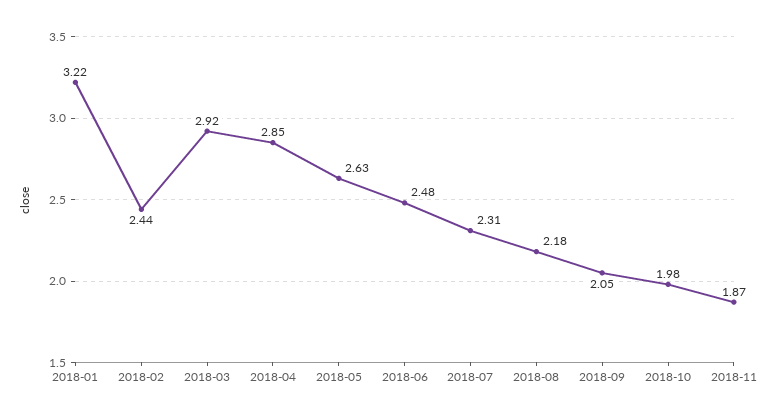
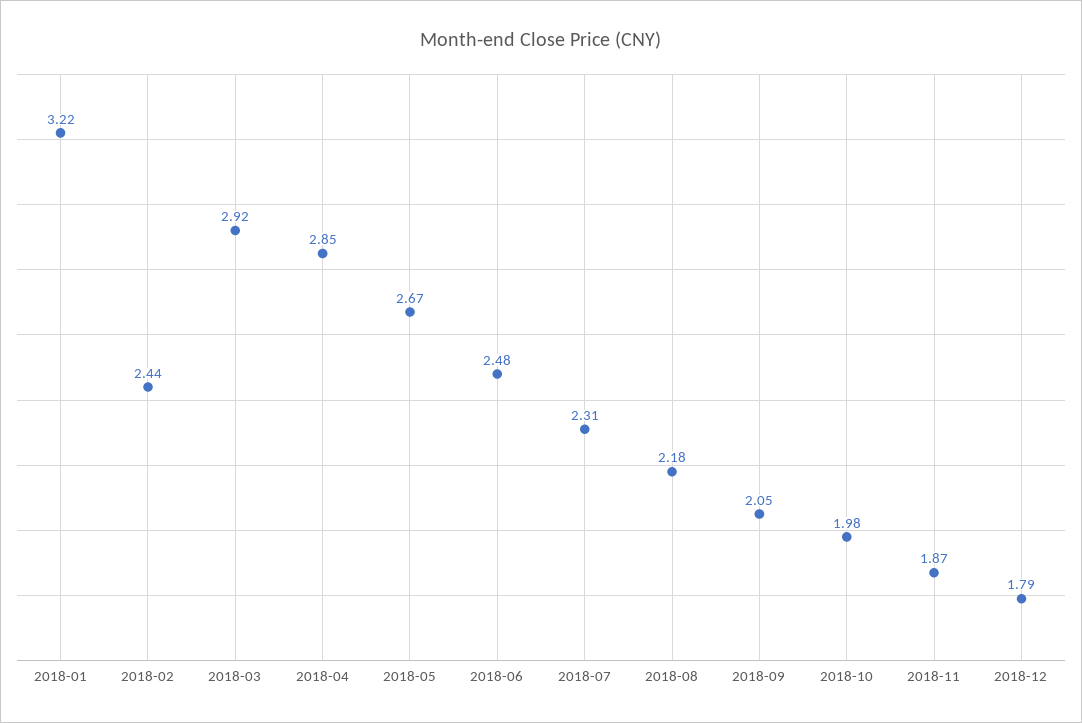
2018-05: 2.63 -> 2.67
2018-12: none -> 1.79

